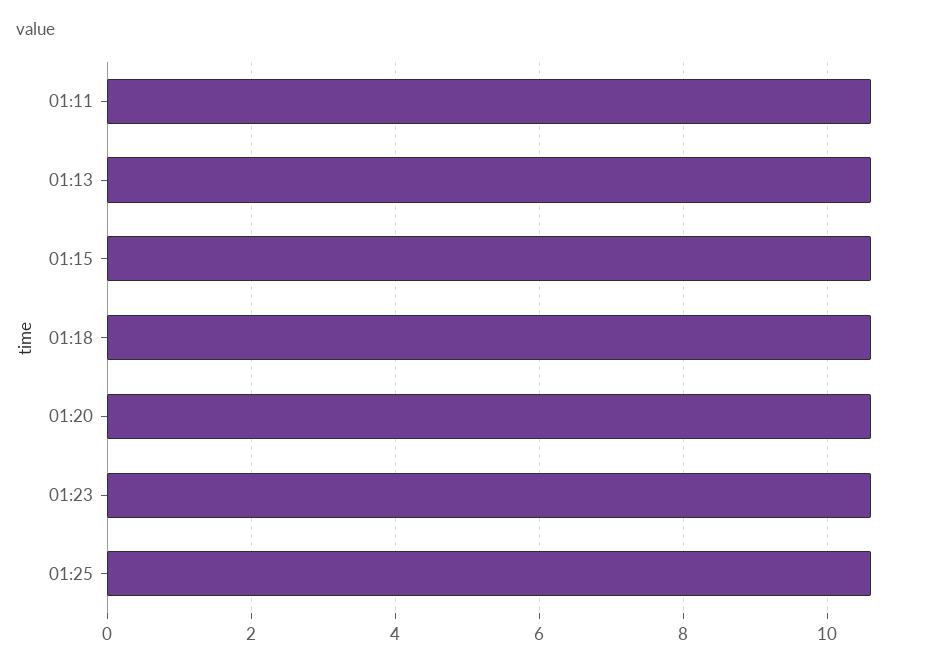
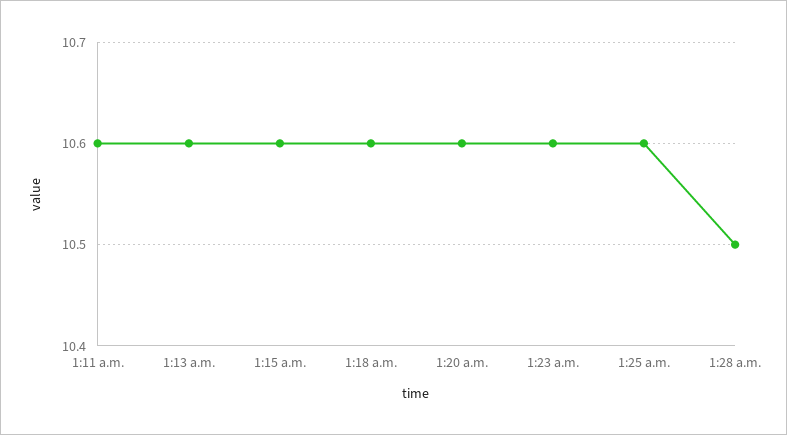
1:28 a.m.: none -> 10.5

